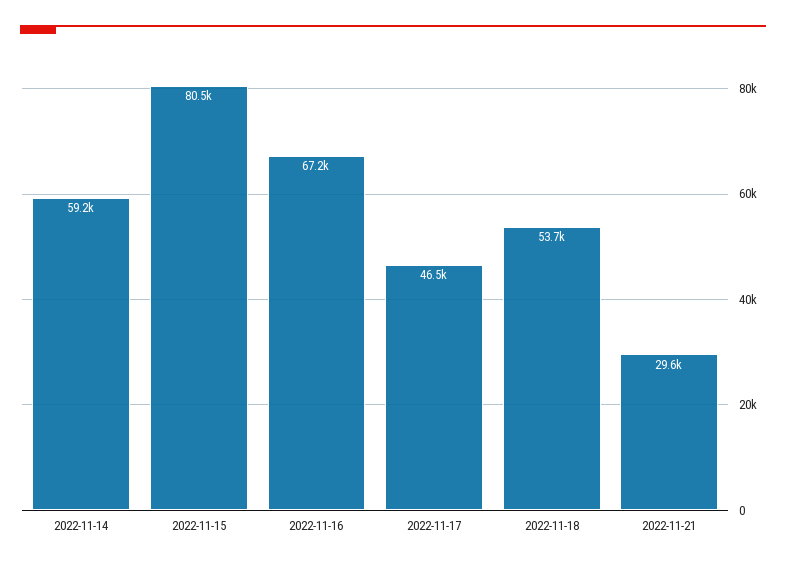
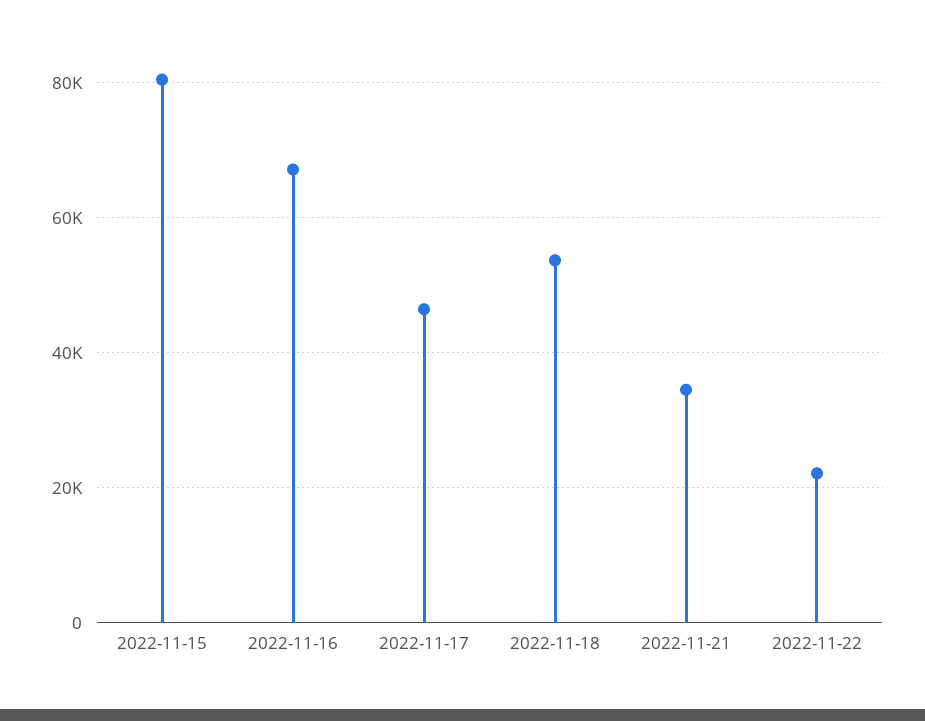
2022-11-14: 59200 -> none
2022-11-21: 29600 -> 34000
2022-11-22: none -> 22000

